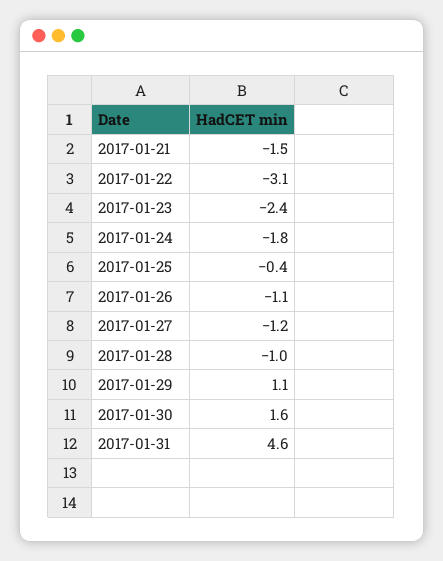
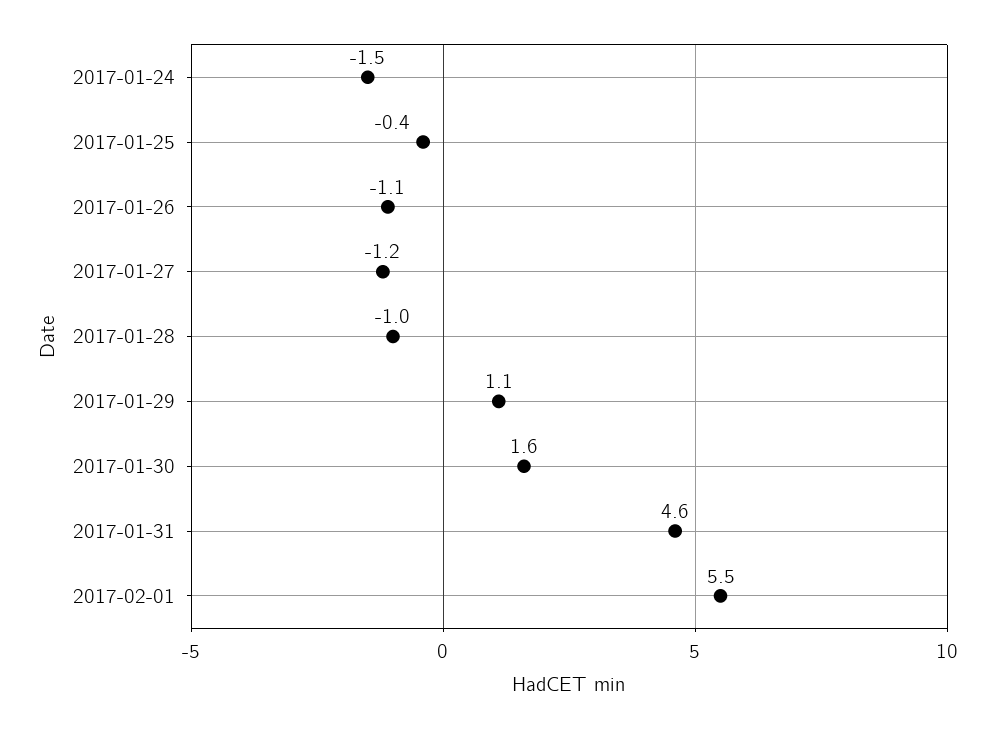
2017-01-21: -1.5 -> none
2017-01-22: -3.1 -> none
2017-01-23: -2.4 -> none
2017-01-24: -1.8 -> -1.5
2017-02-01: none -> 5.5

